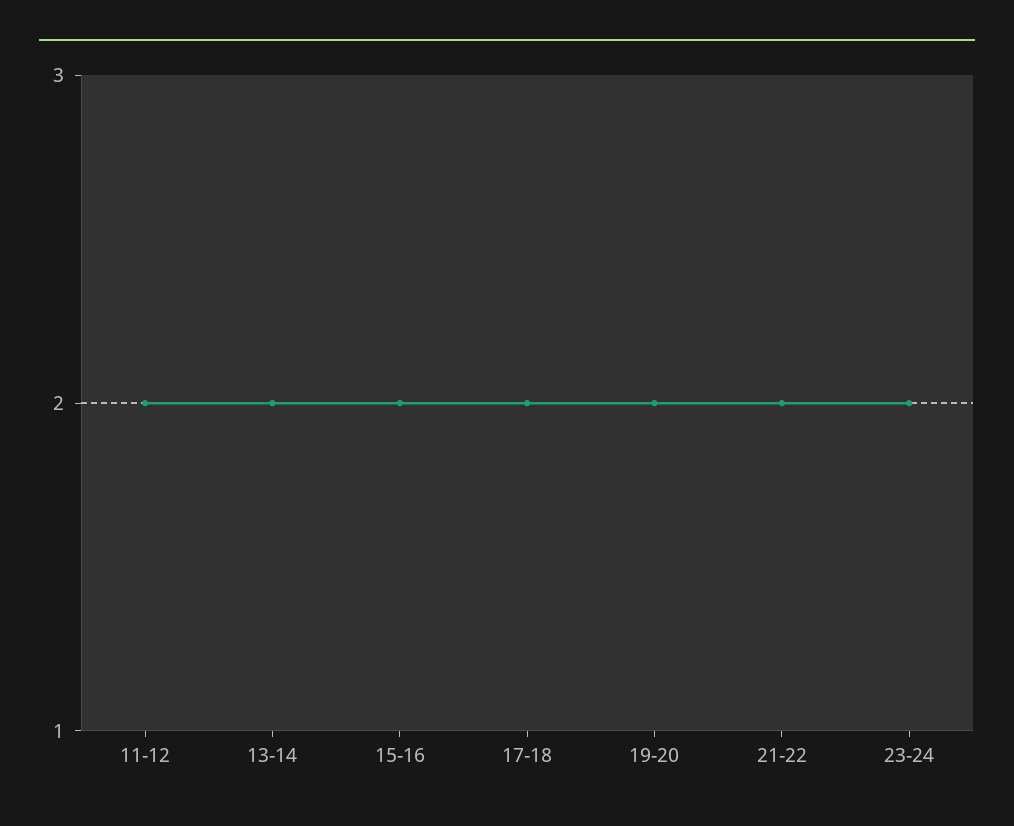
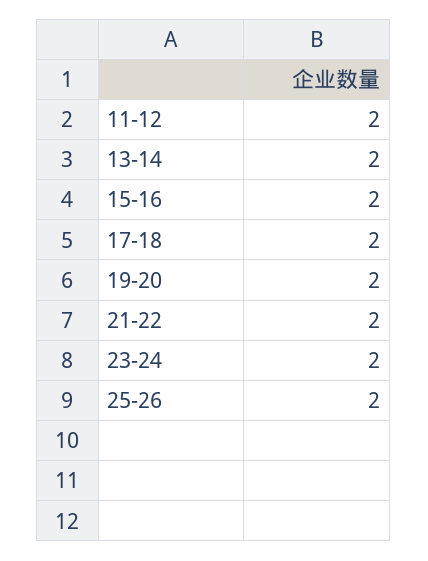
25-26: none -> 2

